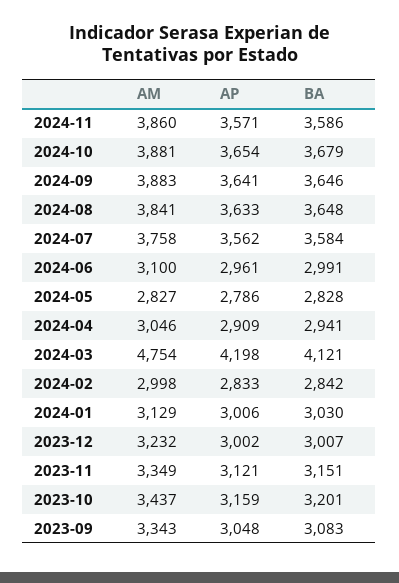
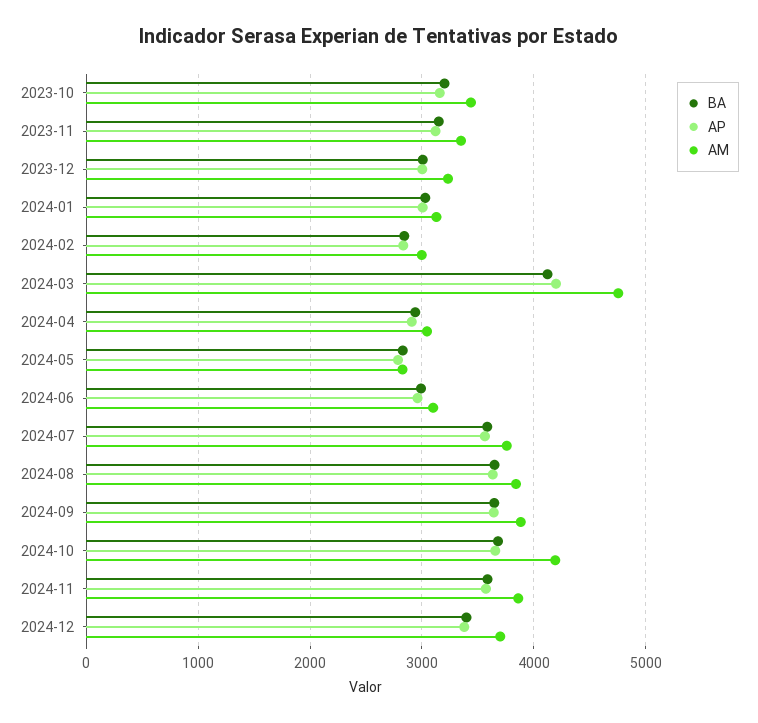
AM, 2024-10: 3881 -> 4200
AM, 2023-09: 3343 -> none
AP, 2023-09: 3048 -> none
BA, 2023-09: 3083 -> none
BA, 2024-12: none -> 3400
AP, 2024-12: none -> 3400
AM, 2024-12: none -> 3700

